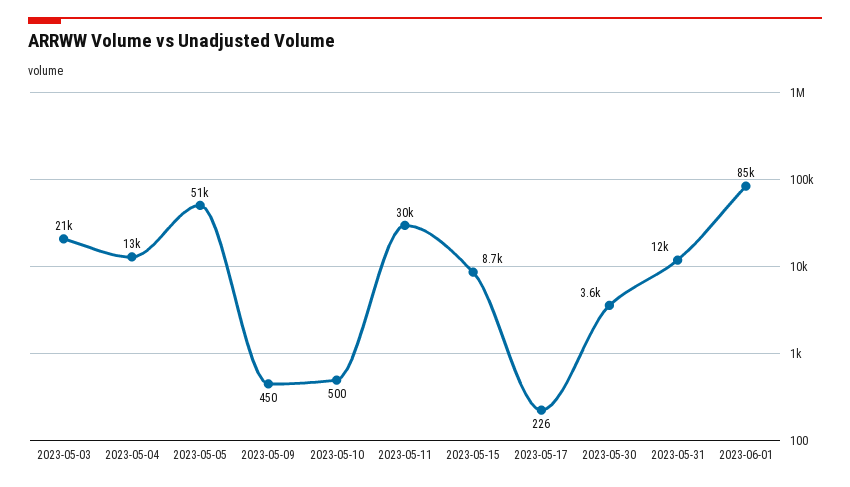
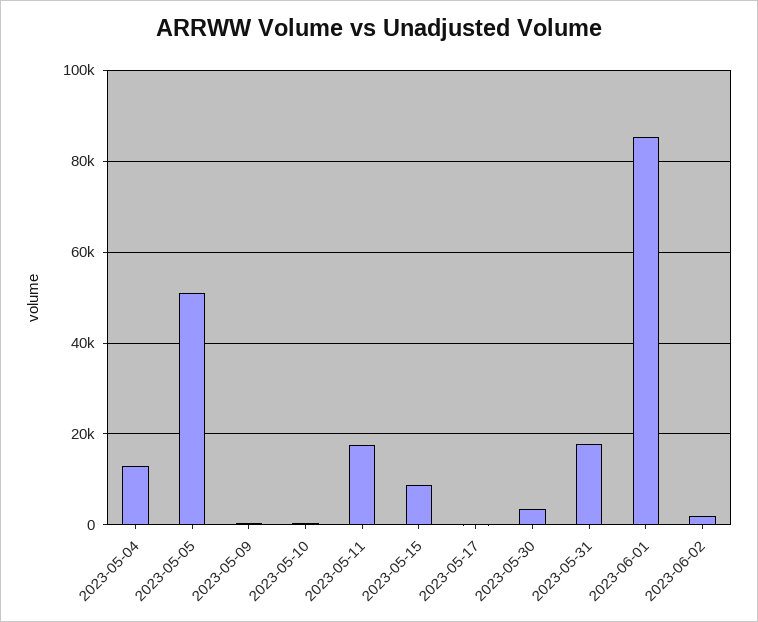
2023-05-03: 21000 -> none
2023-05-11: 30000 -> 18000
2023-05-31: 12000 -> 18000
2023-06-02: none -> 2000

